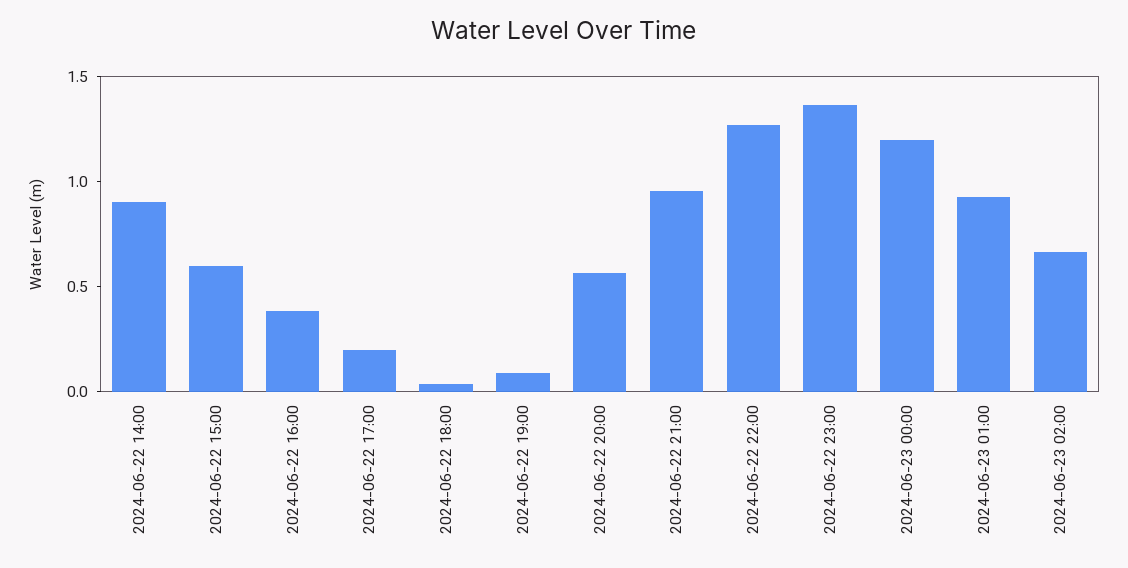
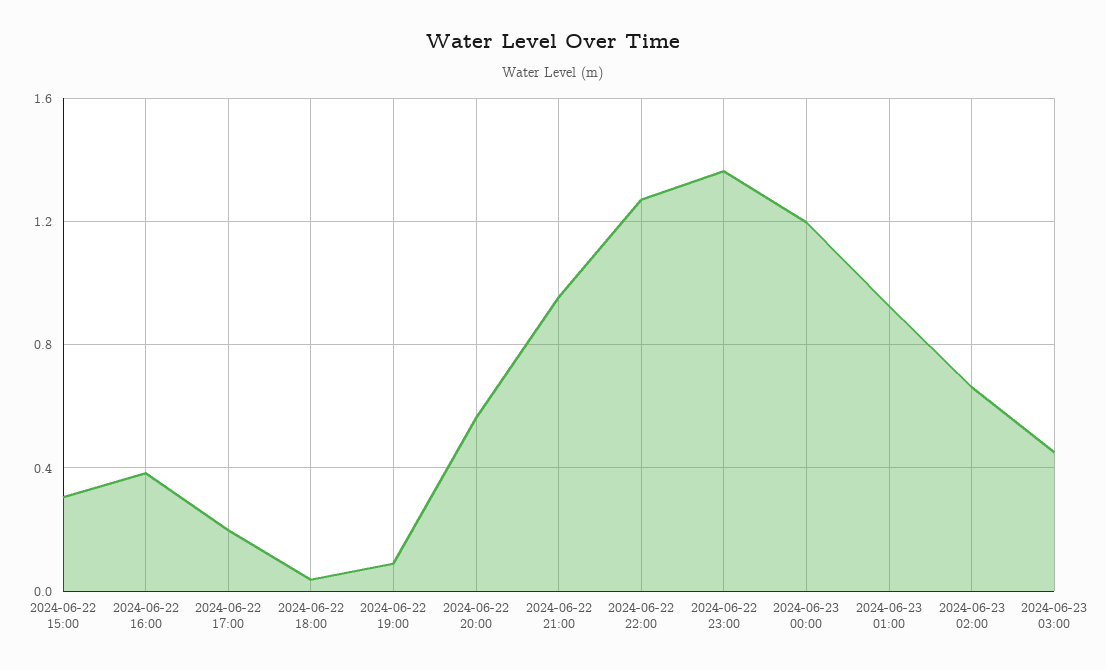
2024-06-22 14:00: 0.9 -> none
2024-06-22 15:00: 0.6 -> 0.3
2024-06-23 03:00: none -> 0.45

